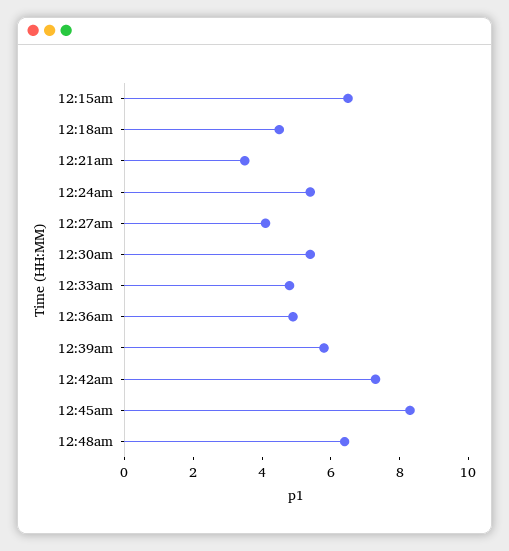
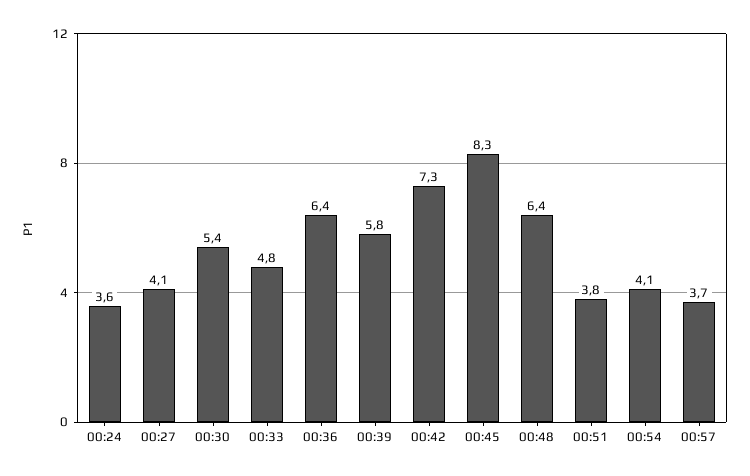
12:15am: 6.5 -> none
12:18am: 4.5 -> none
12:21am: 3.5 -> none
12:24am: 5.5 -> 3.6
12:36am: 5 -> 6.4
00:51: none -> 3.8
00:54: none -> 4.1
00:57: none -> 3.7

